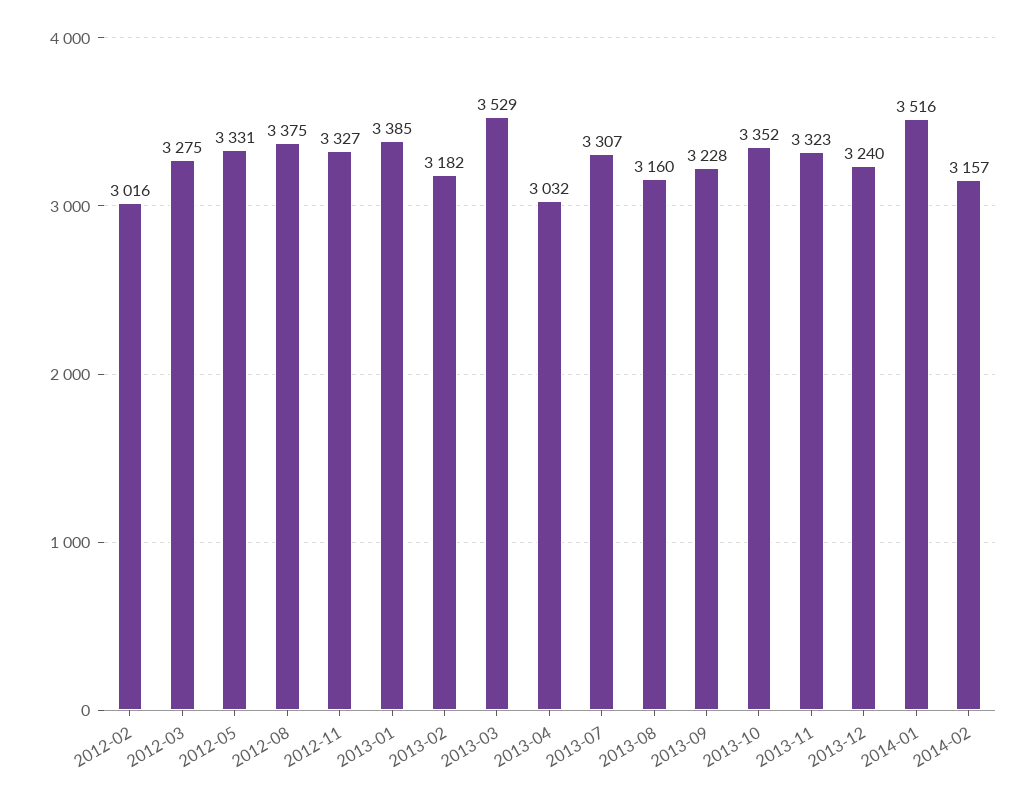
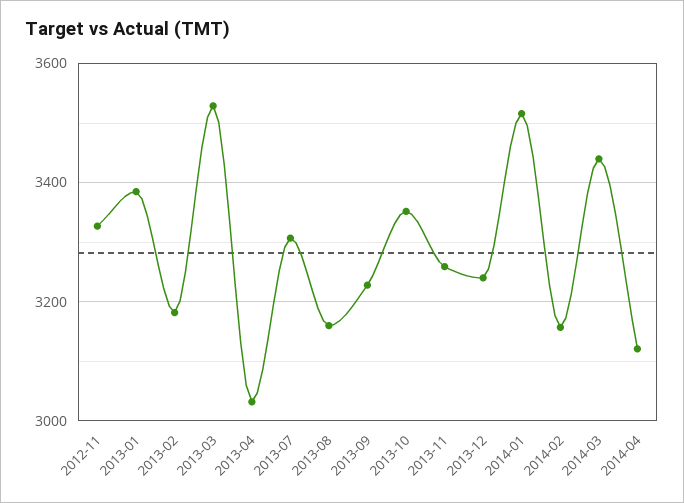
2012-02: 3016 -> none
2012-03: 3275 -> none
2012-05: 3331 -> none
2012-08: 3375 -> none
2013-11: 3323 -> 3260
2014-03: none -> 3440
2014-04: none -> 3120

